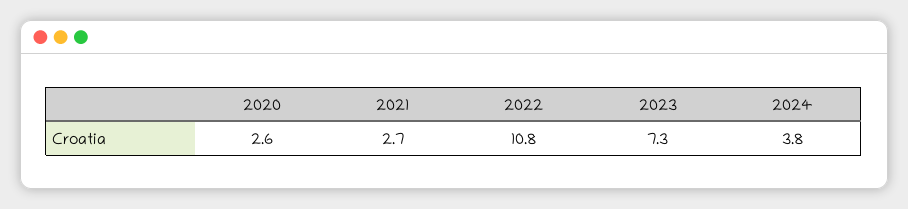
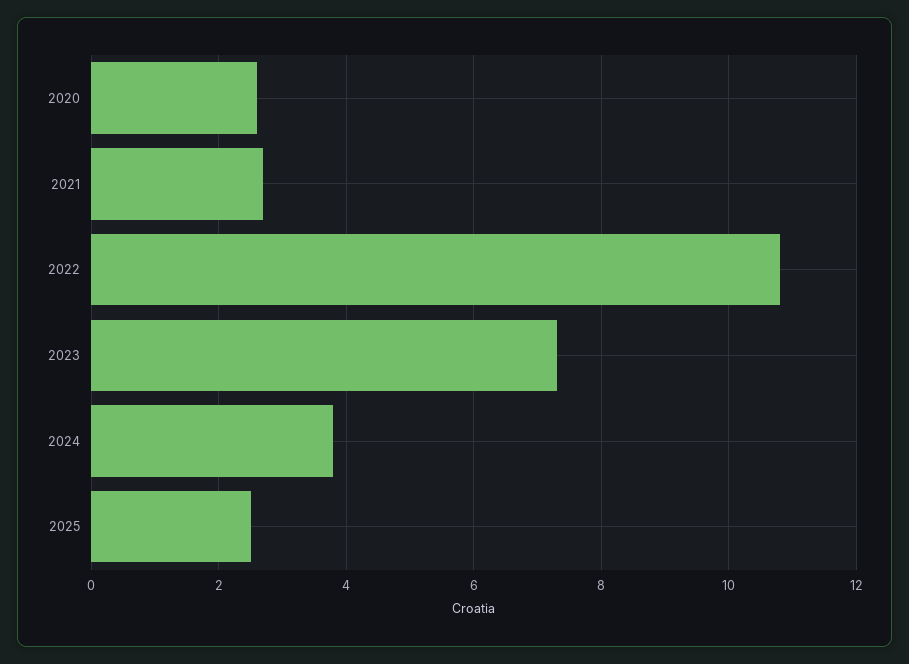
2025: none -> 2.5

